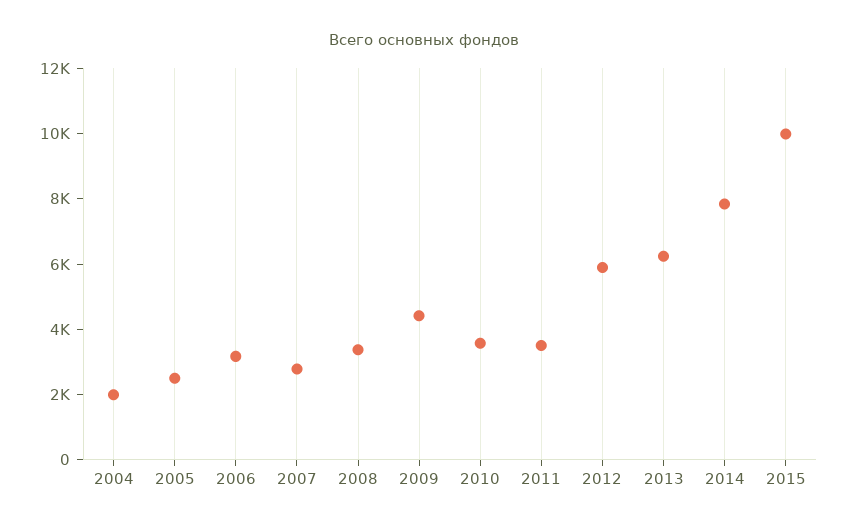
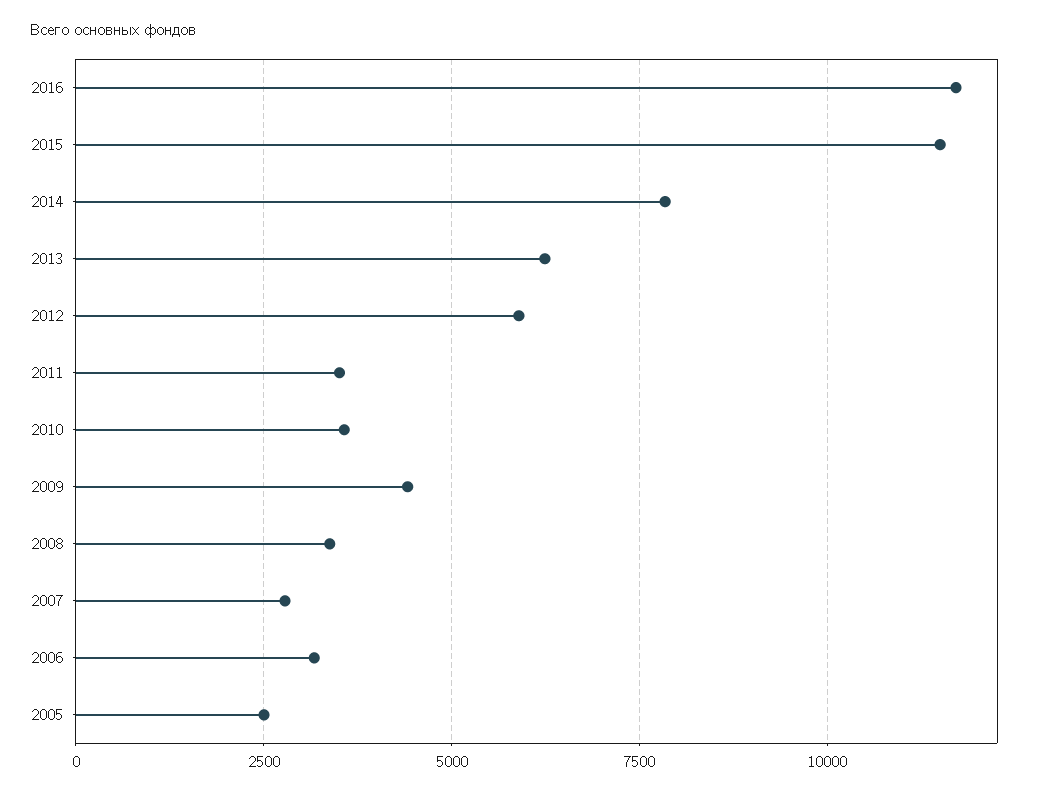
2004: 2000 -> none
2015: 10000 -> 11500
2016: none -> 11750

